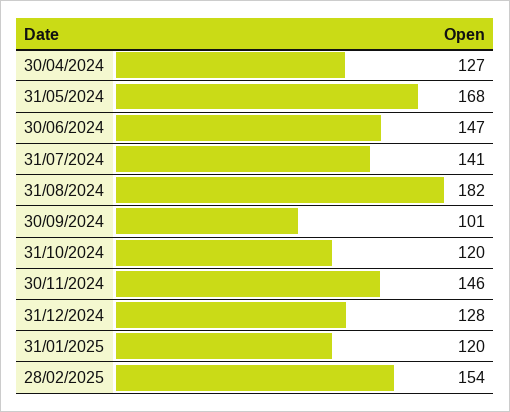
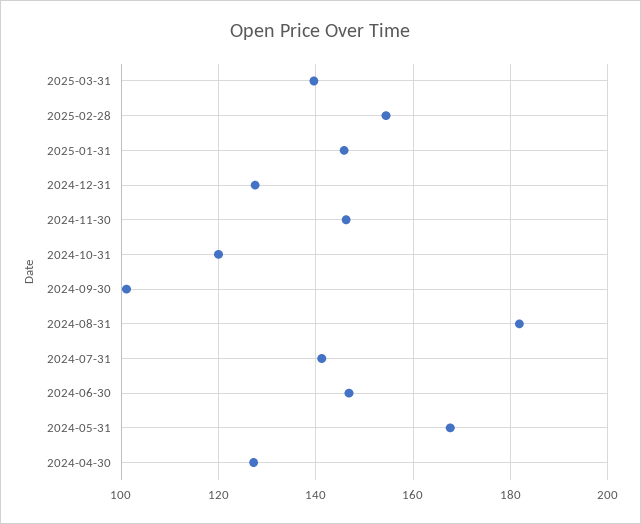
31/01/2025: 120 -> 146
2025-03-31: none -> 140

